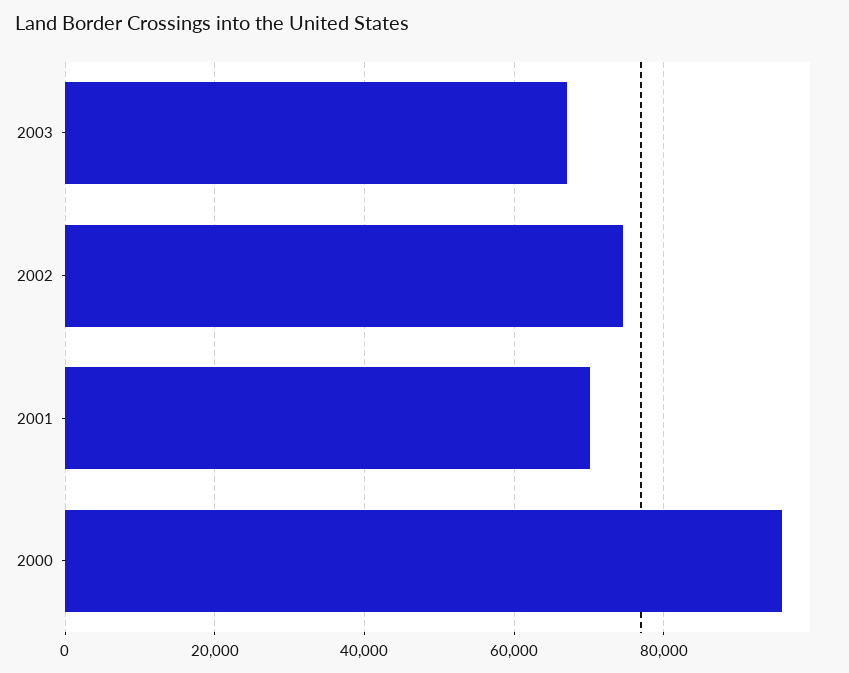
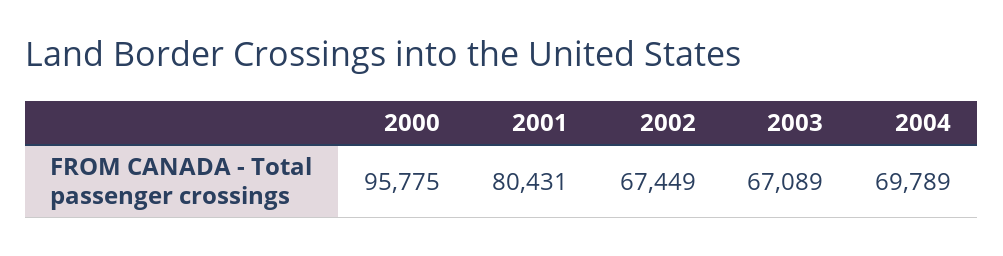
2002: 74000 -> 67449
2001: 70000 -> 80431
2004: none -> 69789

